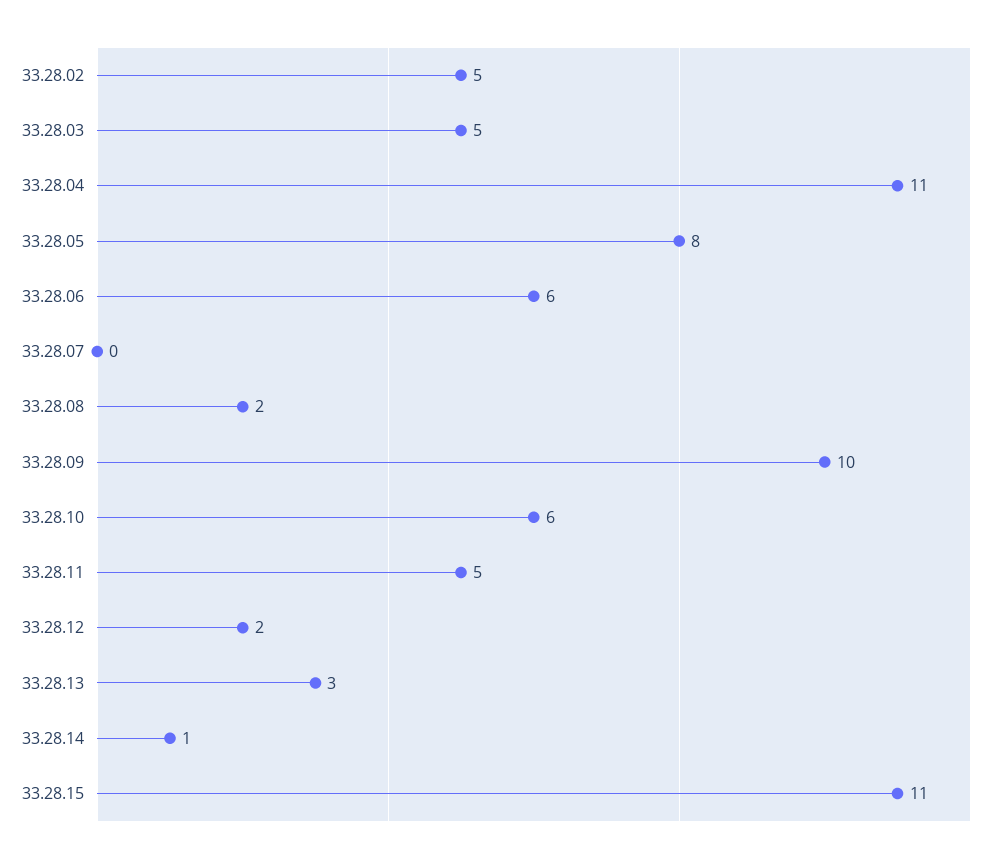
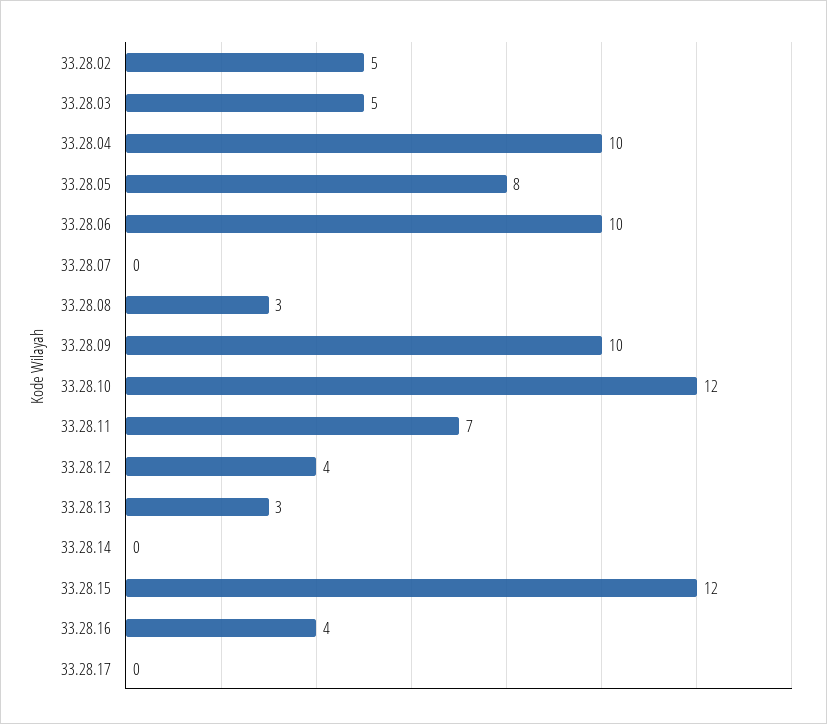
33.28.04: 11 -> 10
33.28.06: 6 -> 10
33.28.08: 2 -> 3
33.28.10: 6 -> 12
33.28.11: 5 -> 7
33.28.12: 2 -> 4
33.28.14: 1 -> 0
33.28.15: 11 -> 12
33.28.16: none -> 4
33.28.17: none -> 0

